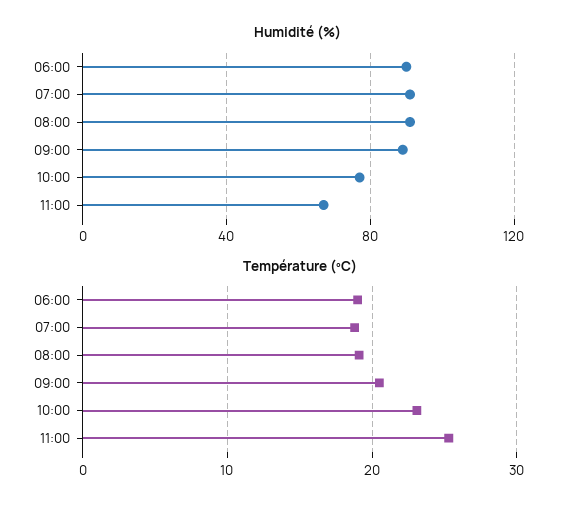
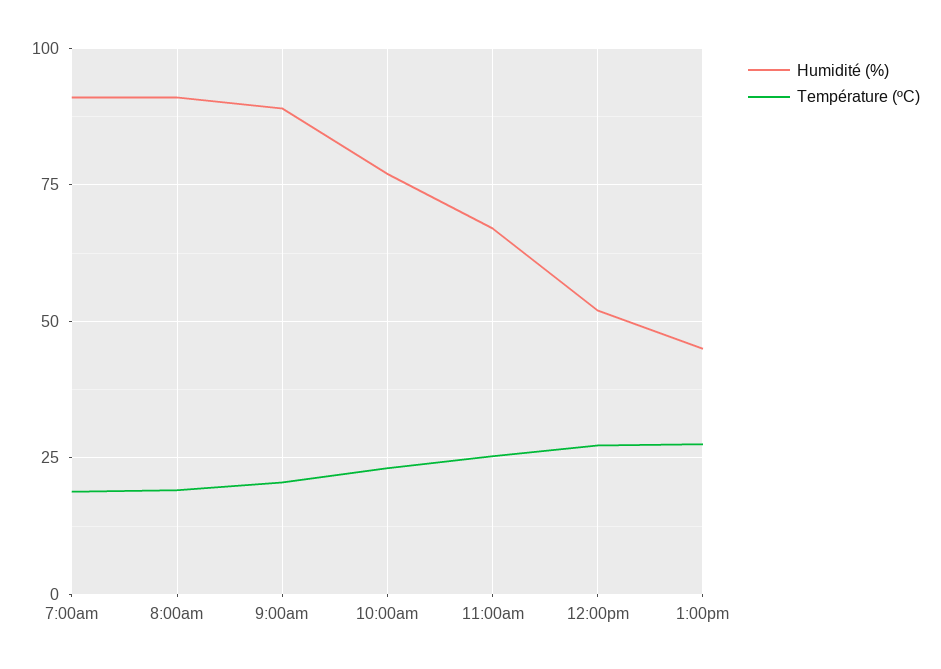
Humidité (%), 06:00: 90 -> none
Température (ºC), 06:00: 19 -> none
Humidité (%), 12:00pm: none -> 52.5
Température (ºC), 12:00pm: none -> 27.5
Humidité (%), 1:00pm: none -> 45
Température (ºC), 1:00pm: none -> 27.5

